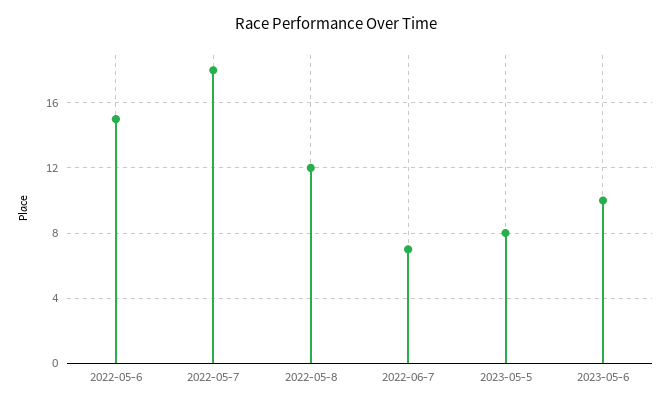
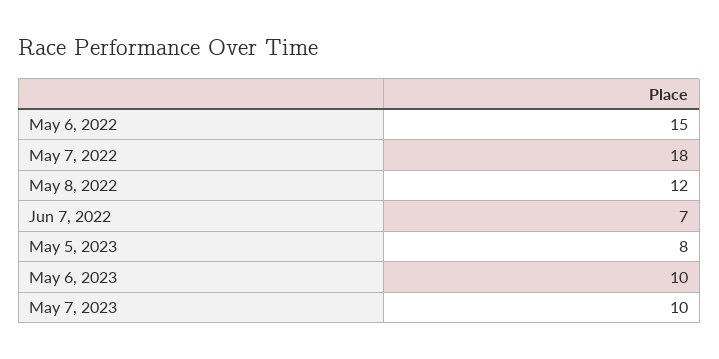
May 7, 2023: none -> 10

